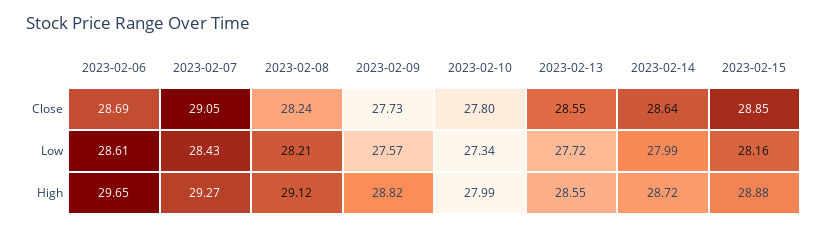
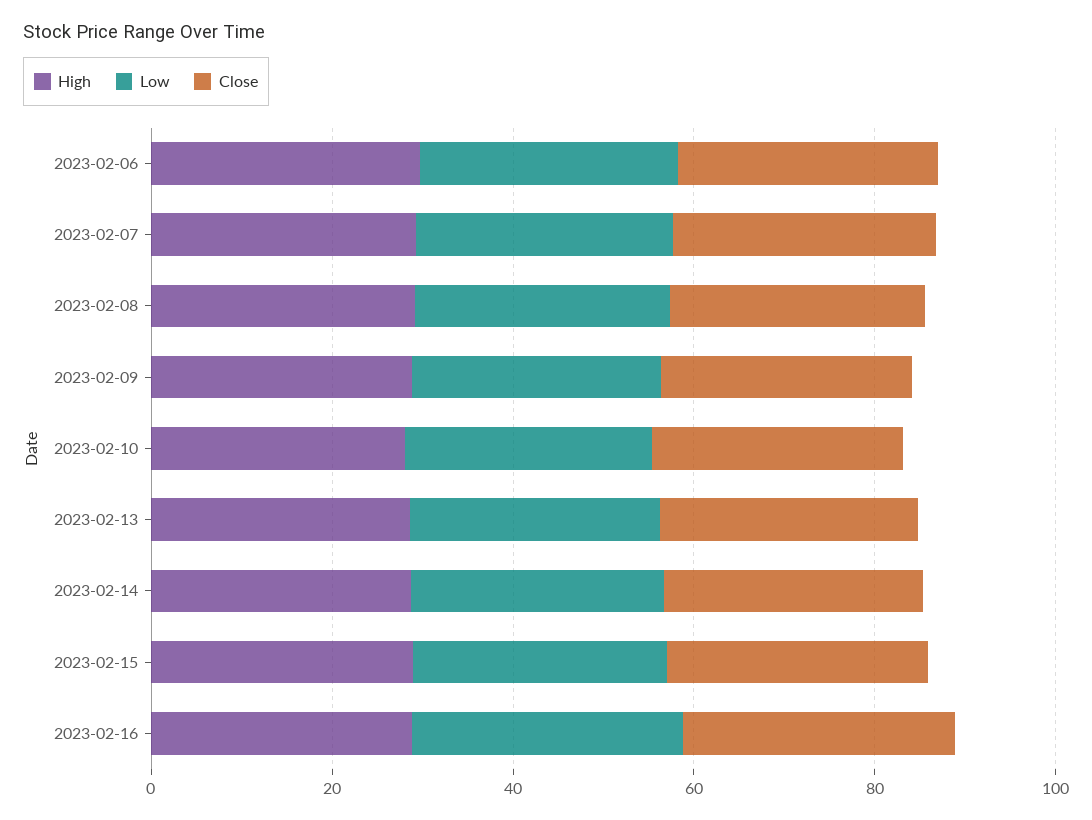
High, 2023-02-16: none -> 30
Low, 2023-02-16: none -> 30
Close, 2023-02-16: none -> 30

